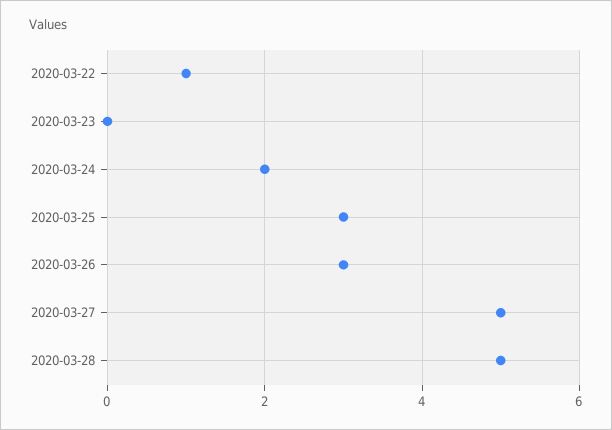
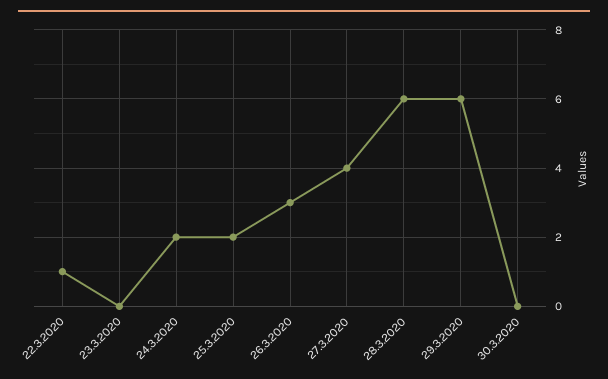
2020-03-25: 3 -> 2
2020-03-27: 5 -> 4
2020-03-28: 5 -> 6
29.3.2020: none -> 6
30.3.2020: none -> 0

